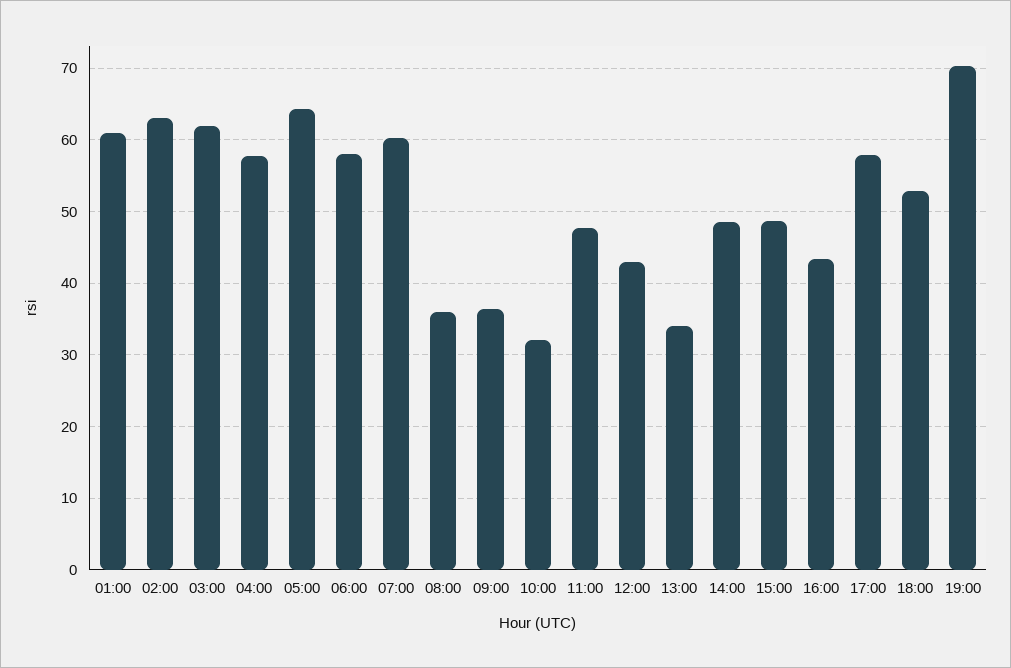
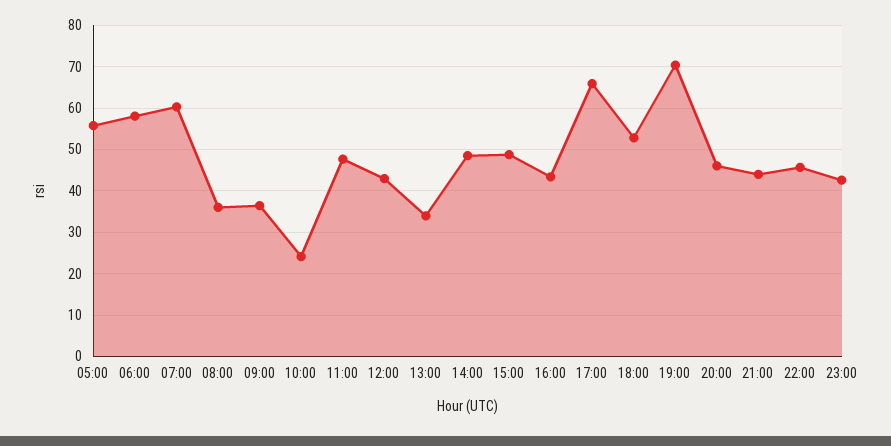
01:00: 61 -> none
02:00: 63 -> none
03:00: 62 -> none
04:00: 58 -> none
05:00: 64 -> 56
10:00: 32 -> 24
17:00: 58 -> 66
20:00: none -> 46
21:00: none -> 44
22:00: none -> 46
23:00: none -> 42

